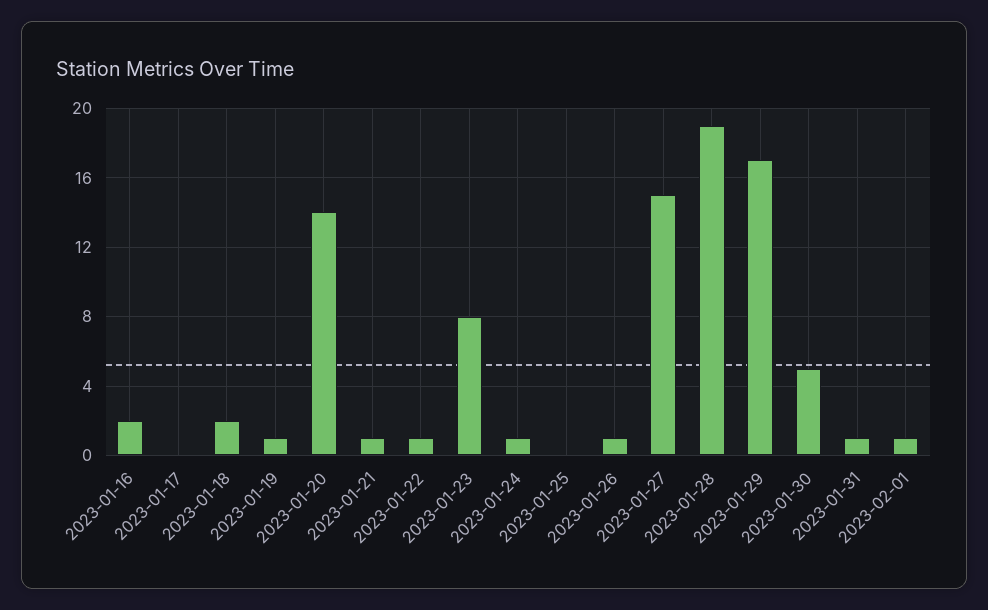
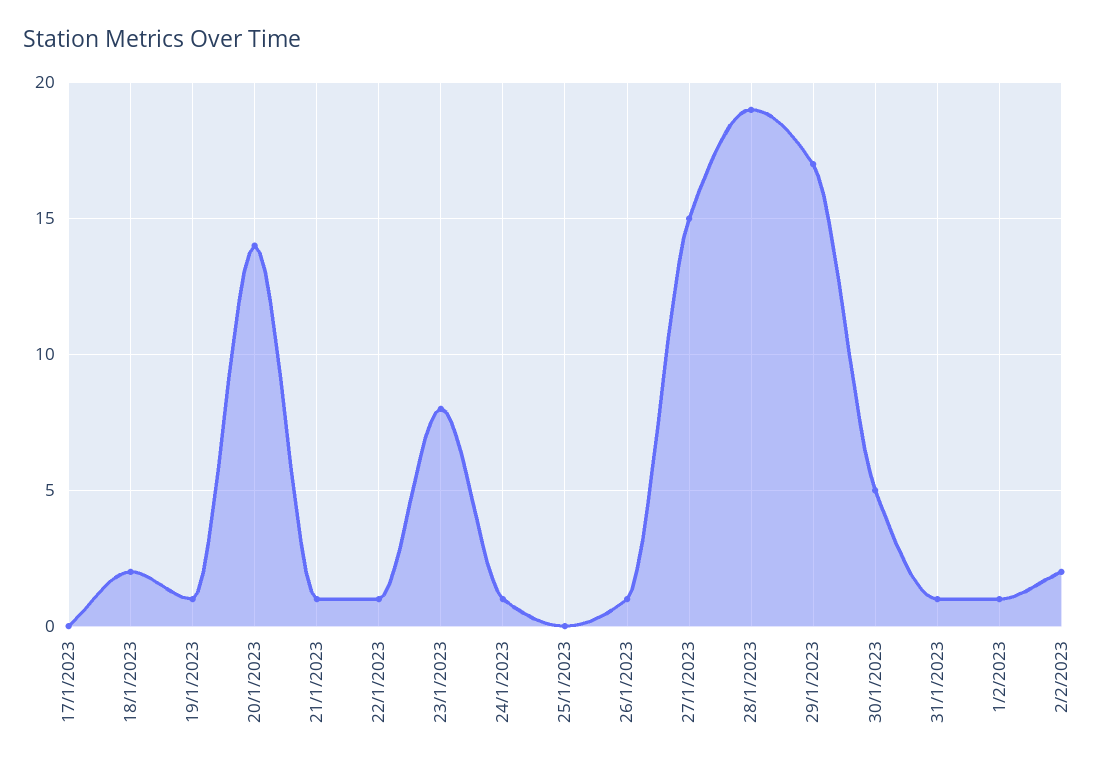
2023-01-16: 2 -> none
2/2/2023: none -> 2

